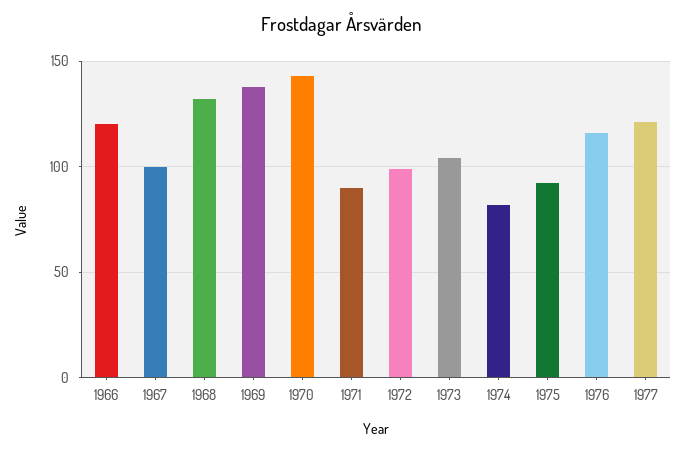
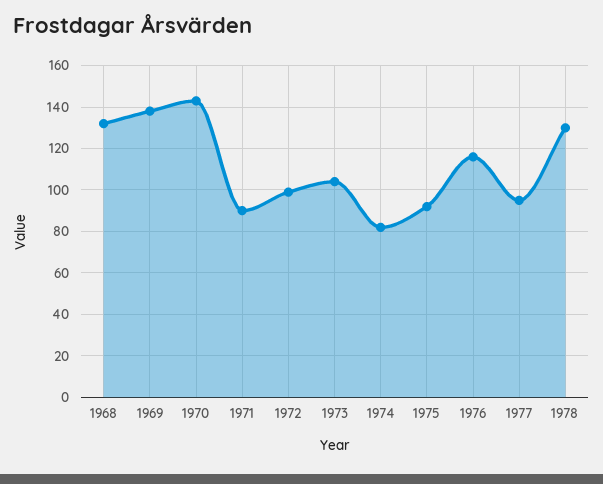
1966: 120 -> none
1967: 100 -> none
1977: 120 -> 95
1978: none -> 130

